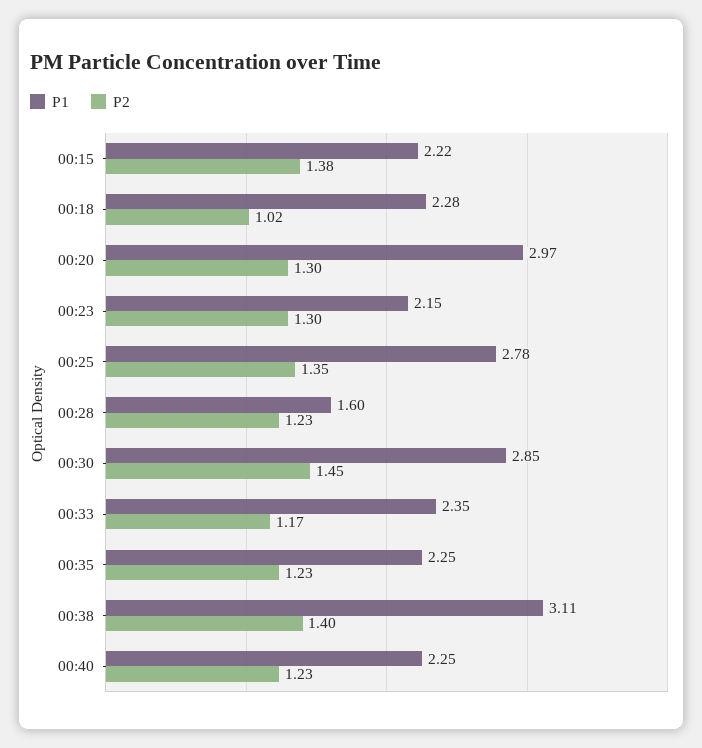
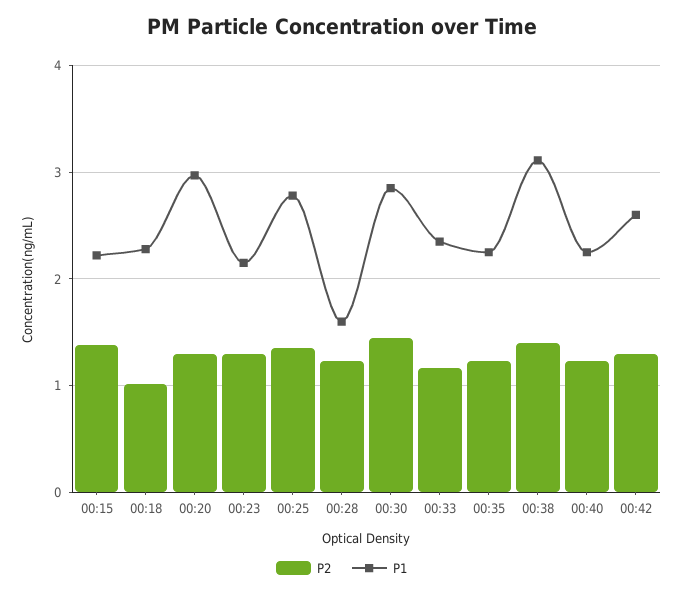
P2, 00:42: none -> 1.3
P1, 00:42: none -> 2.6

